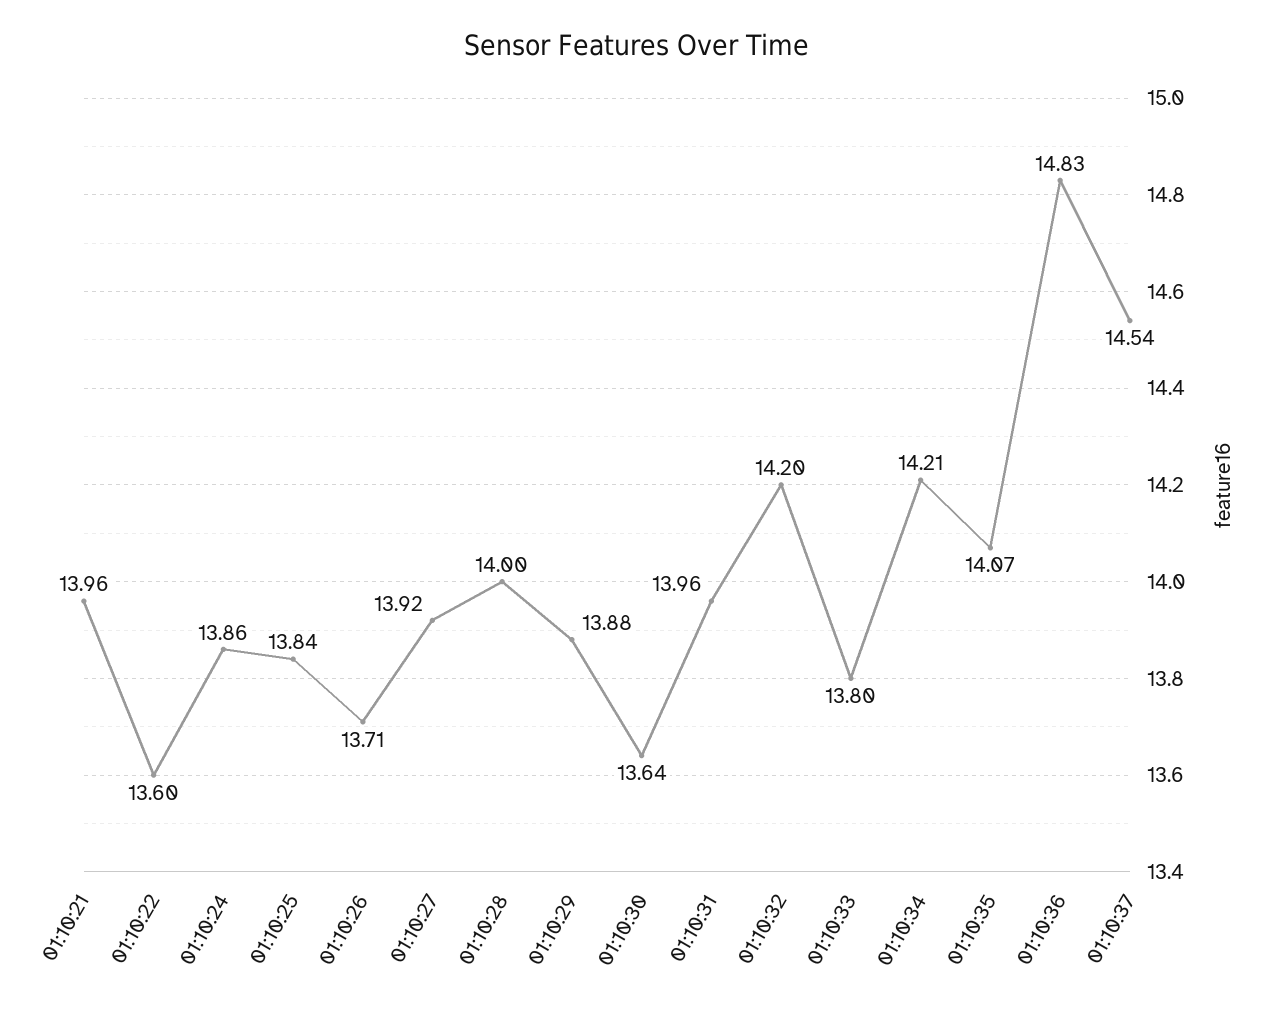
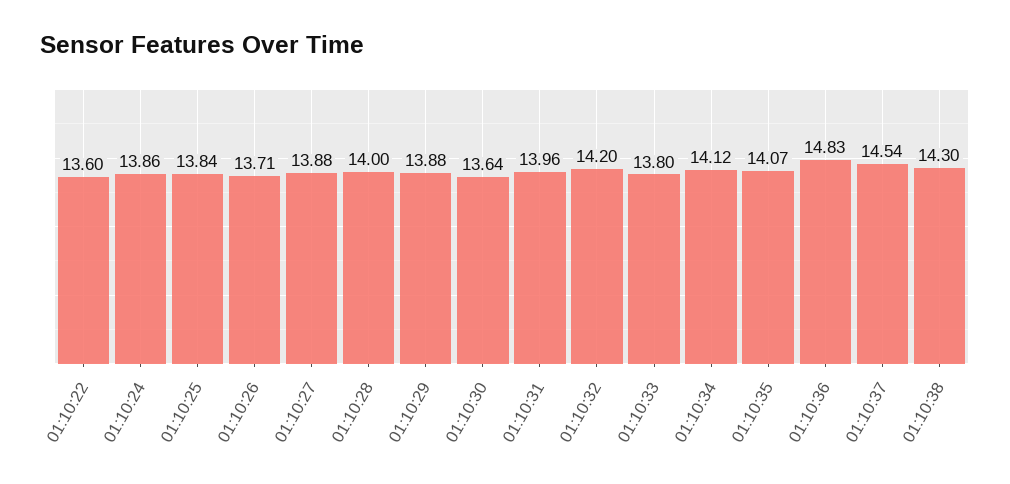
01:10:21: 13.96 -> none
01:10:27: 13.92 -> 13.88
01:10:34: 14.21 -> 14.12
01:10:38: none -> 14.3

